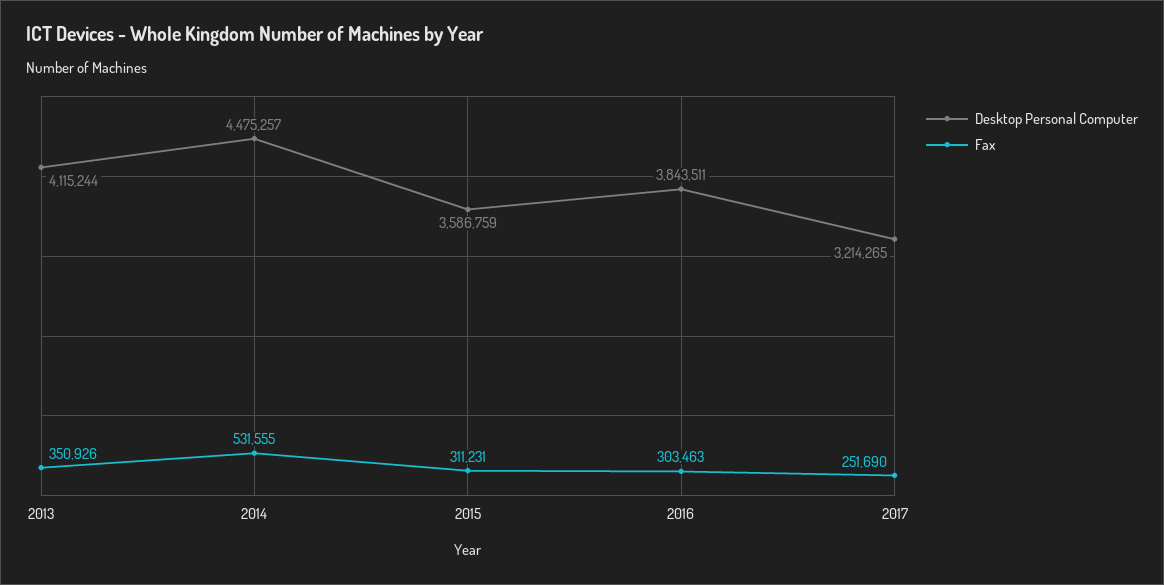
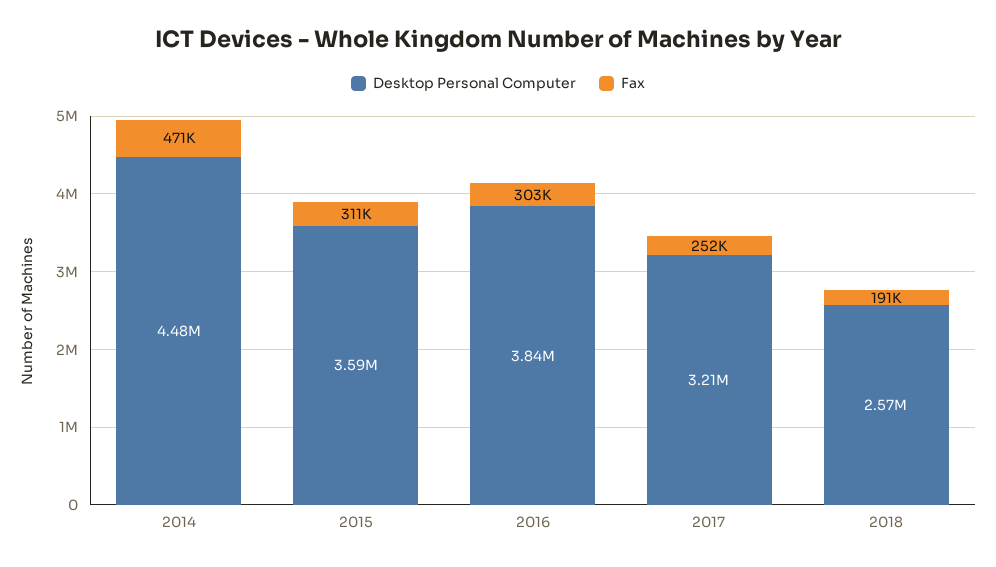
Desktop Personal Computer, 2013: 4115244 -> none
Fax, 2013: 350926 -> none
Fax, 2014: 531555 -> 471000
Desktop Personal Computer, 2018: none -> 2570000
Fax, 2018: none -> 191000

